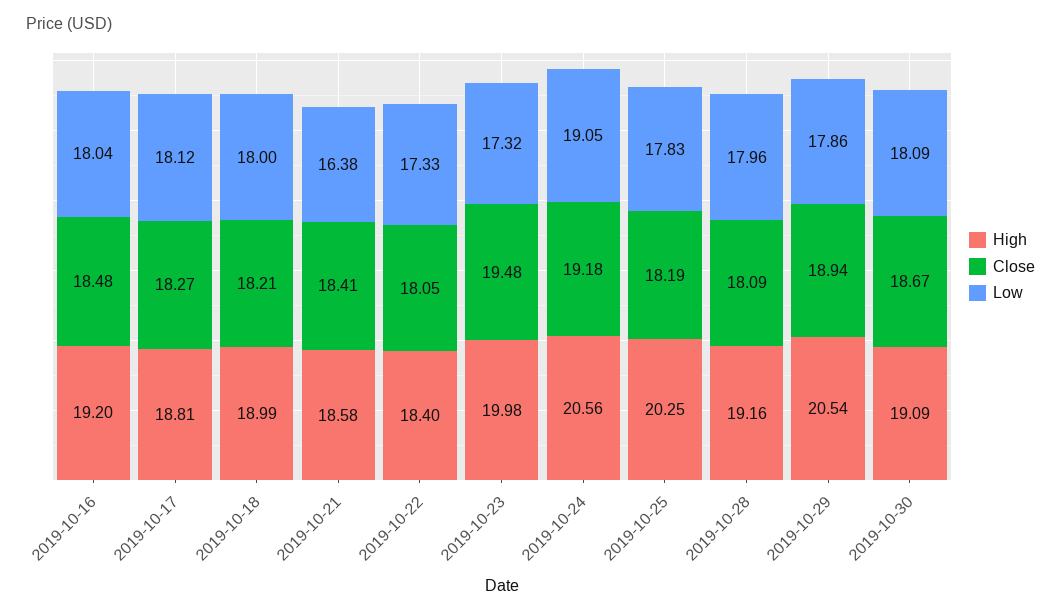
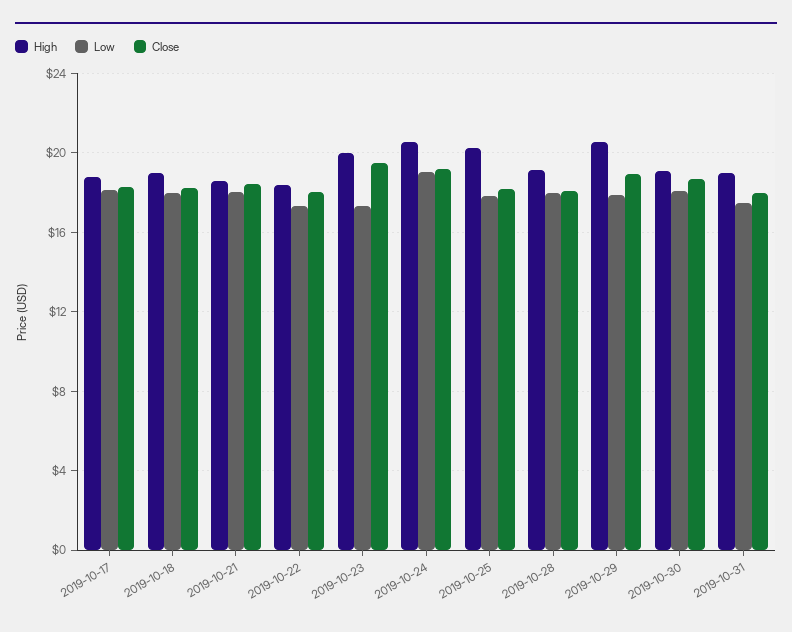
High, 2019-10-16: 19.2 -> none
Close, 2019-10-16: 18.48 -> none
Low, 2019-10-16: 18.04 -> none
Low, 2019-10-21: 16.38 -> 18
High, 2019-10-31: none -> 19
Low, 2019-10-31: none -> 17.5
Close, 2019-10-31: none -> 18

